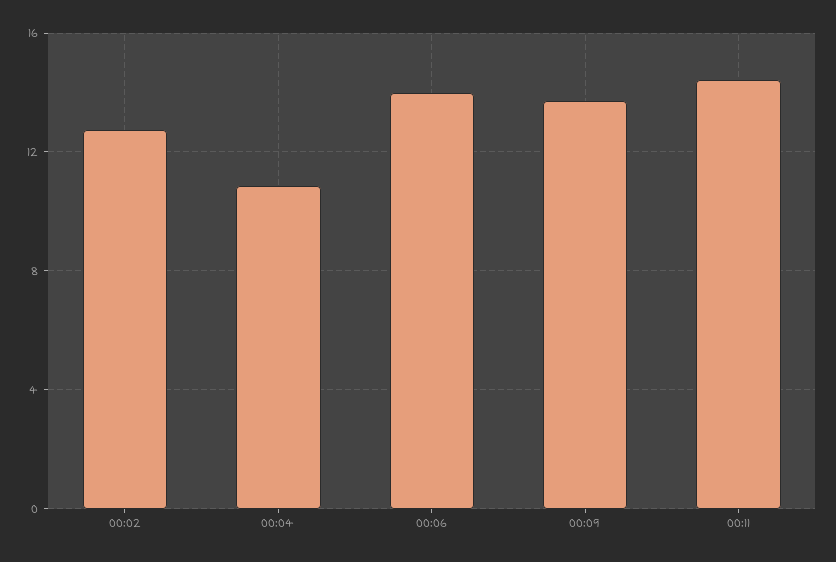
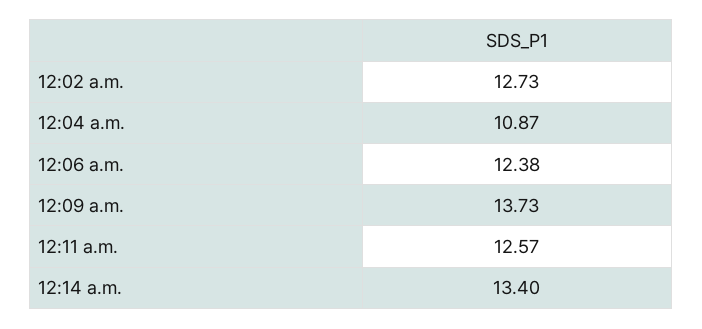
00:06: 14 -> 12.38
00:11: 14.5 -> 12.57
12:14 a.m.: none -> 13.4

